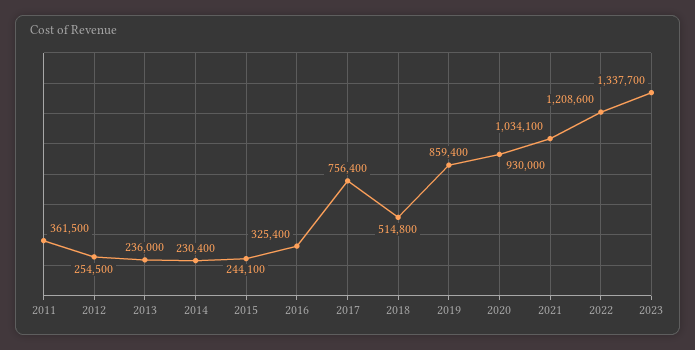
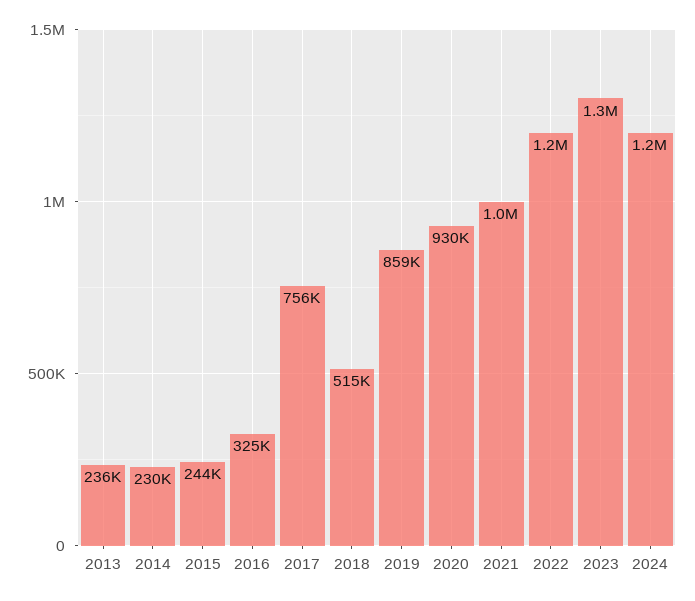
2011: 361500 -> none
2012: 254500 -> none
2024: none -> 1200000

